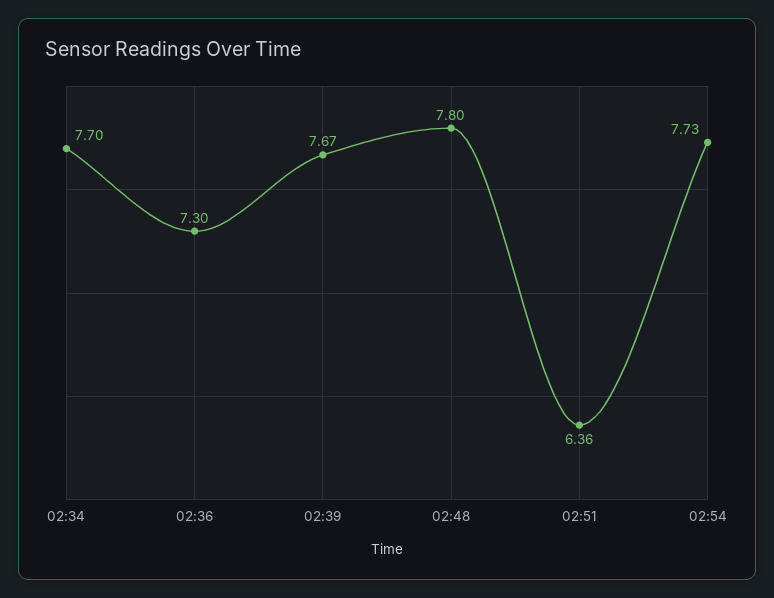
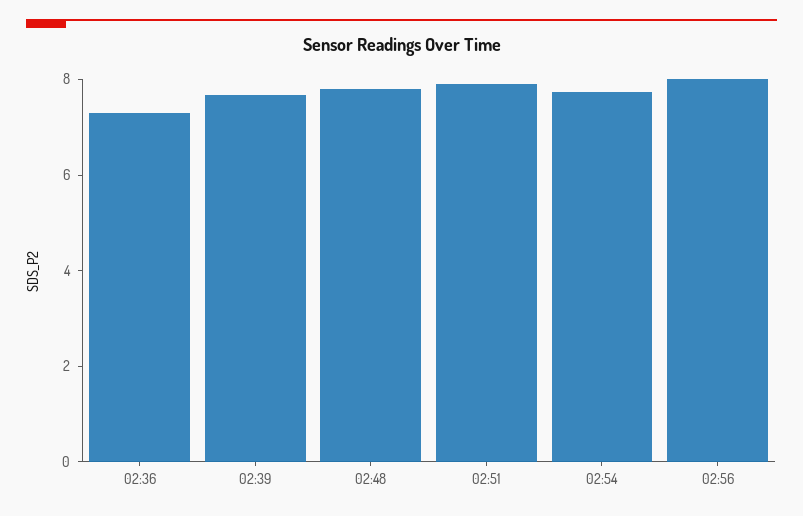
02:34: 7.7 -> none
02:51: 6.36 -> 8
02:56: none -> 8

